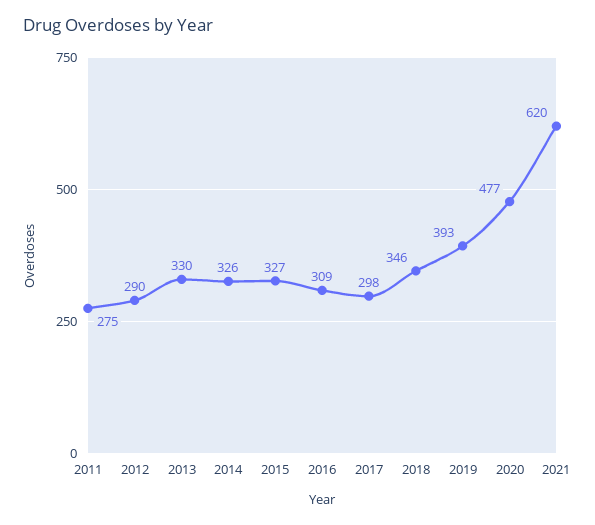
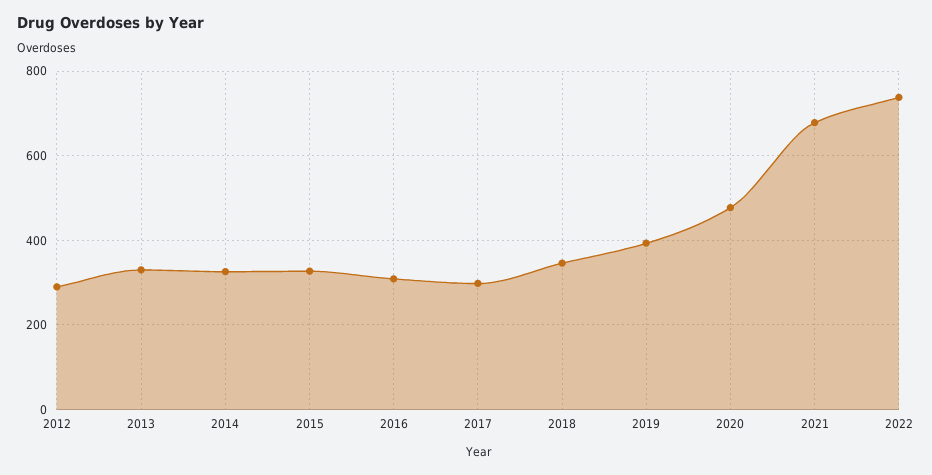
2011: 275 -> none
2021: 620 -> 680
2022: none -> 740

